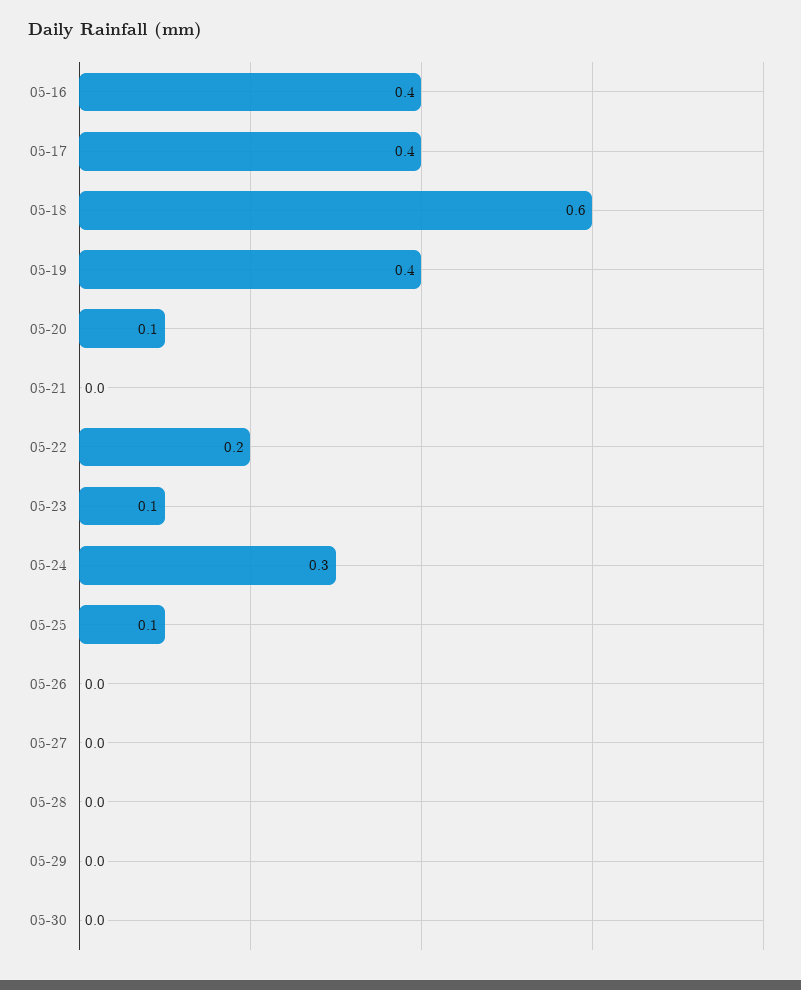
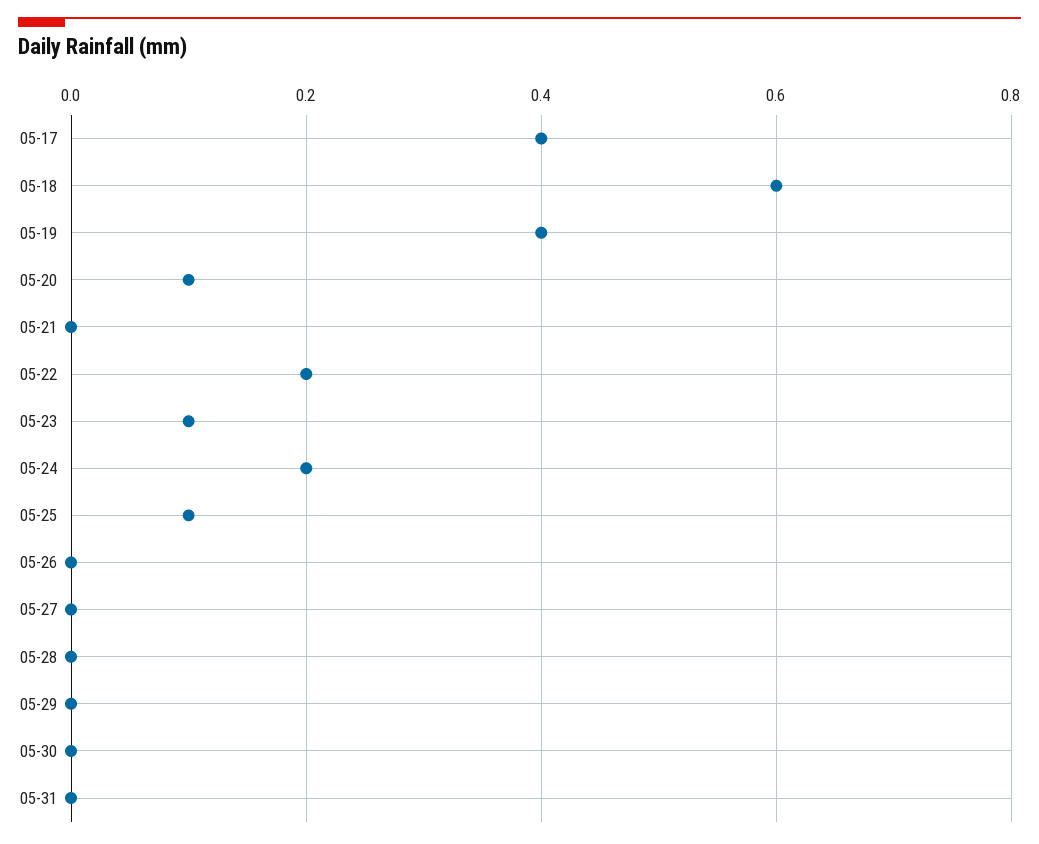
05-16: 0.4 -> none
05-24: 0.3 -> 0.2
05-31: none -> 0

